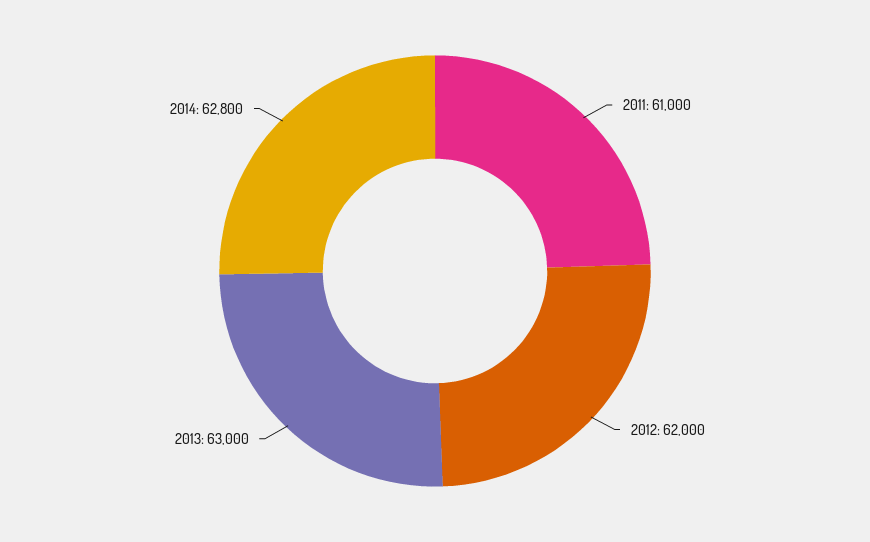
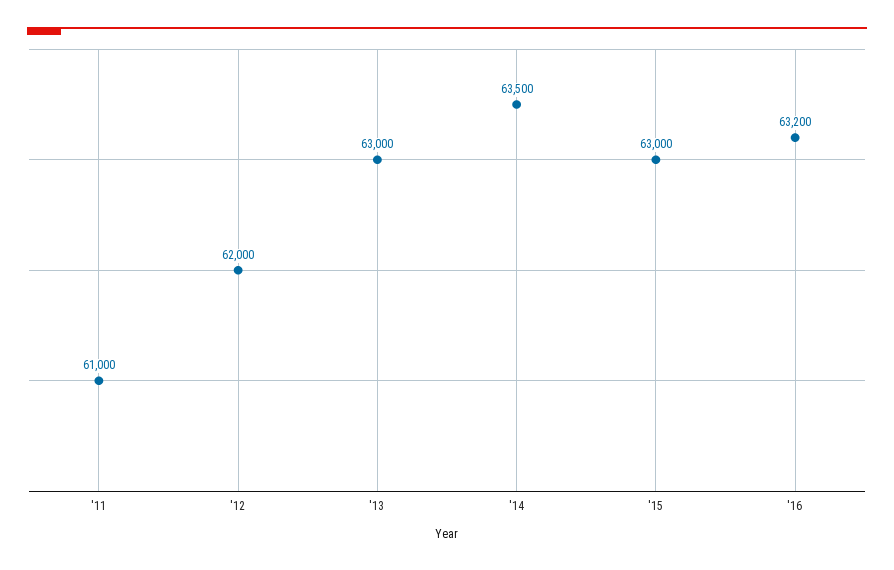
2014: 62800 -> 63500
'15: none -> 63000
'16: none -> 63200

